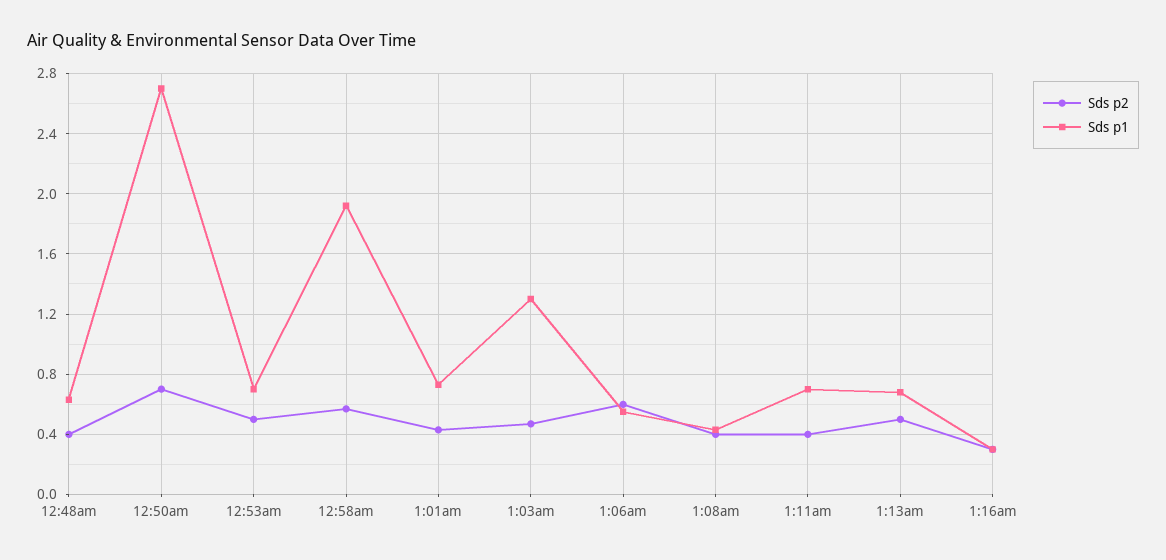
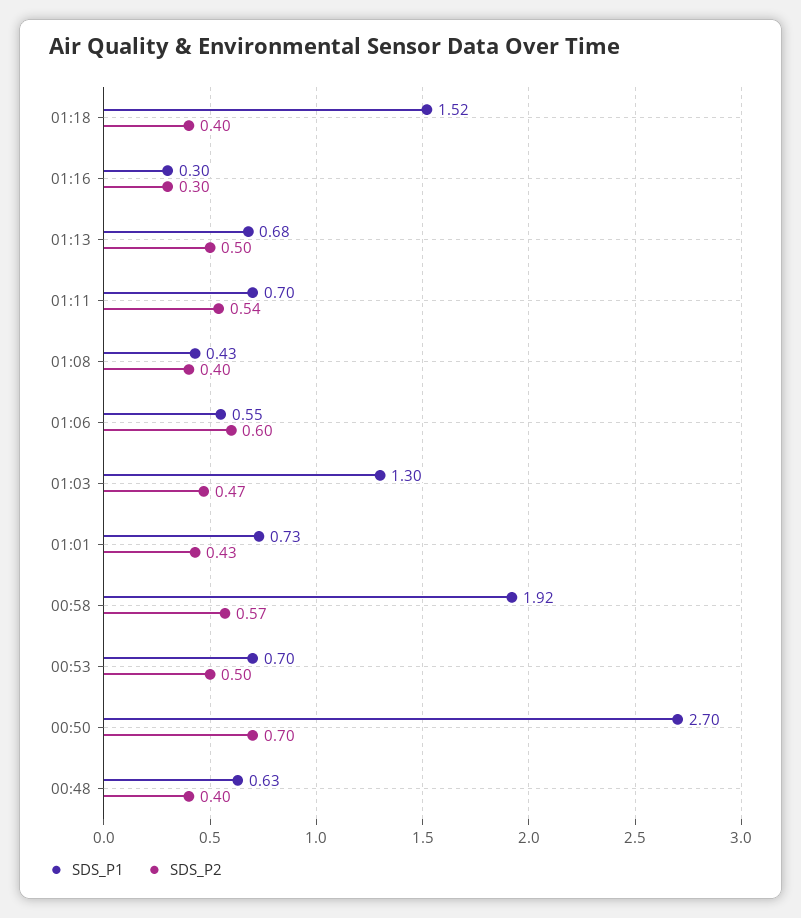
Sds p2, 1:11am: 0.4 -> 0.54
Sds p1, 01:18: none -> 1.52
Sds p2, 01:18: none -> 0.4

